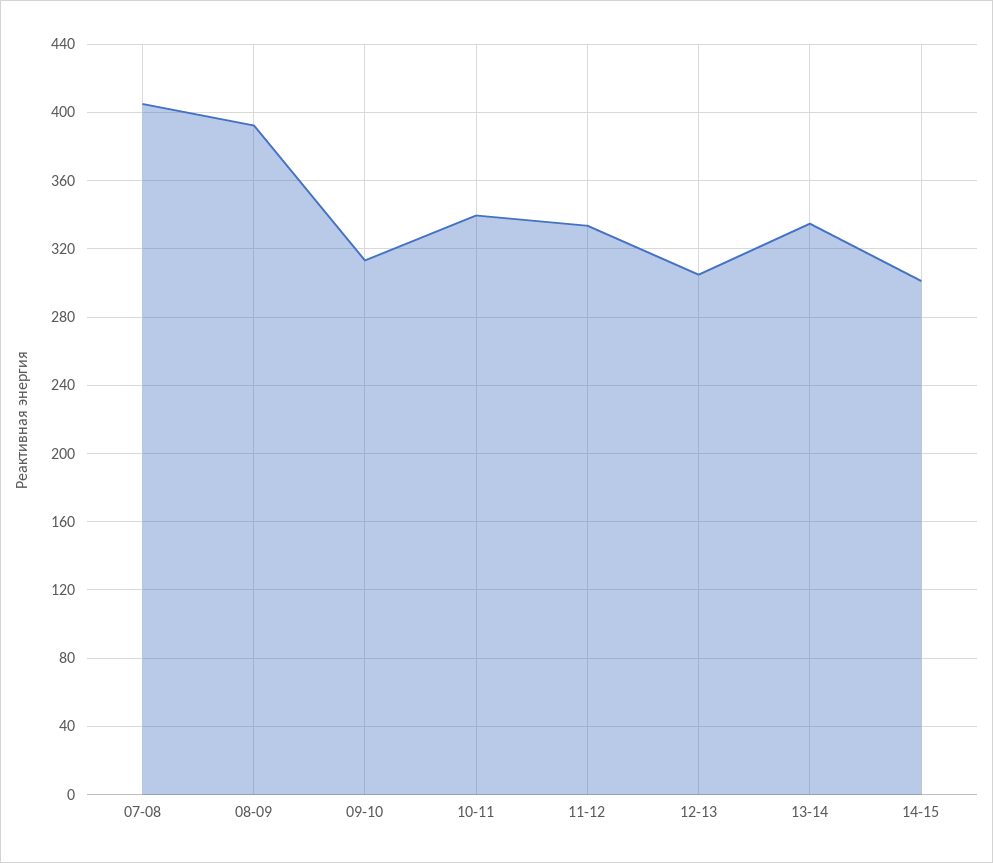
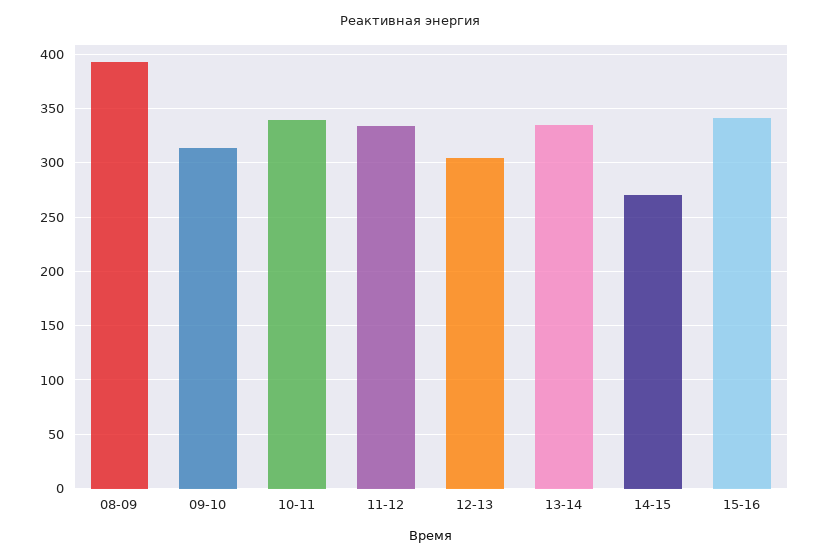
07-08: 405 -> none
14-15: 300 -> 270
15-16: none -> 340

